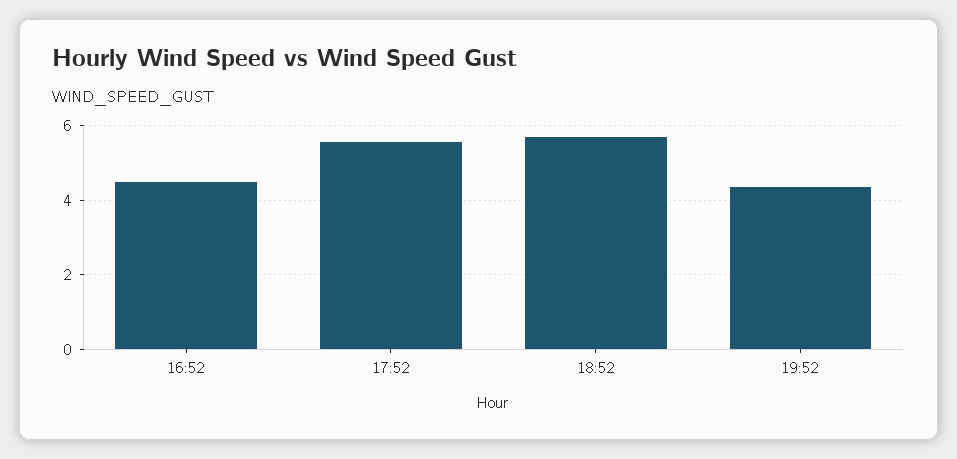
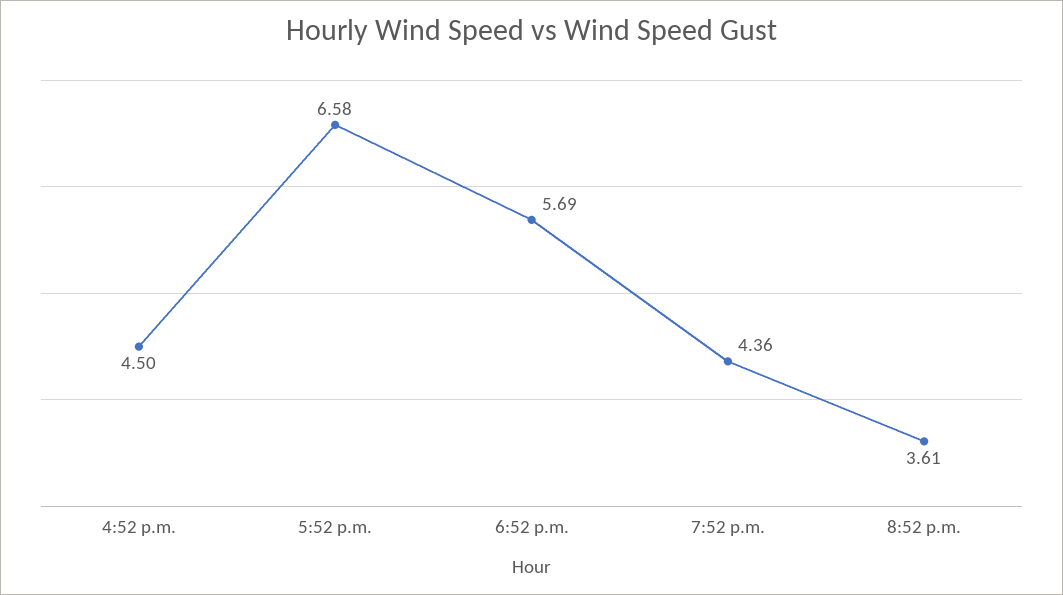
17:52: 5.6 -> 6.58
8:52 p.m.: none -> 3.61

